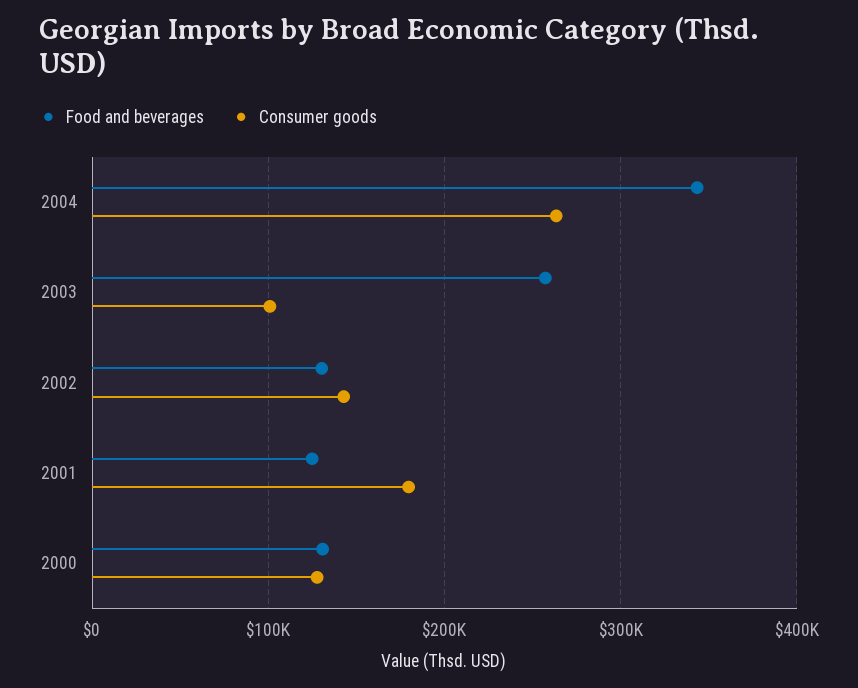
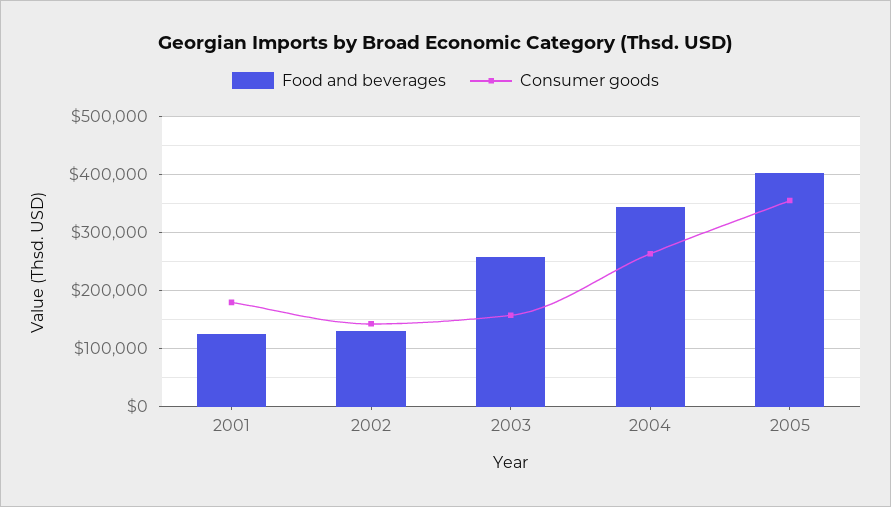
Consumer goods, 2003: 100000 -> 160000
Food and beverages, 2000: 130000 -> none
Consumer goods, 2000: 130000 -> none
Food and beverages, 2005: none -> 400000
Consumer goods, 2005: none -> 360000

